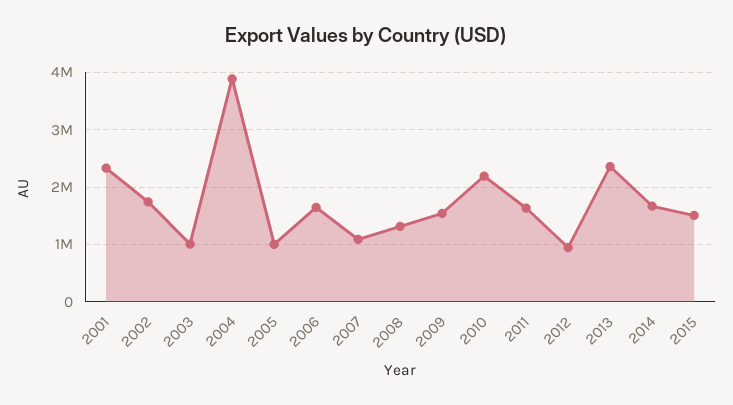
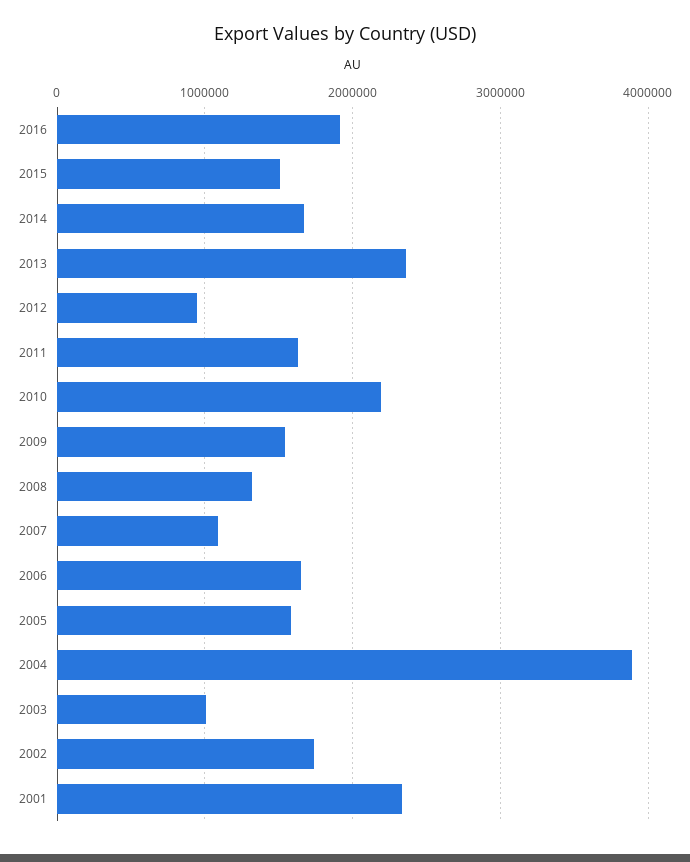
2005: 1000000 -> 1600000
2016: none -> 1900000

